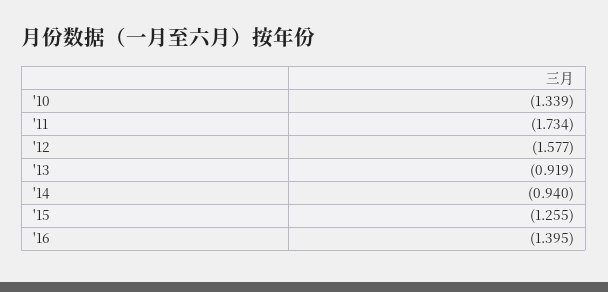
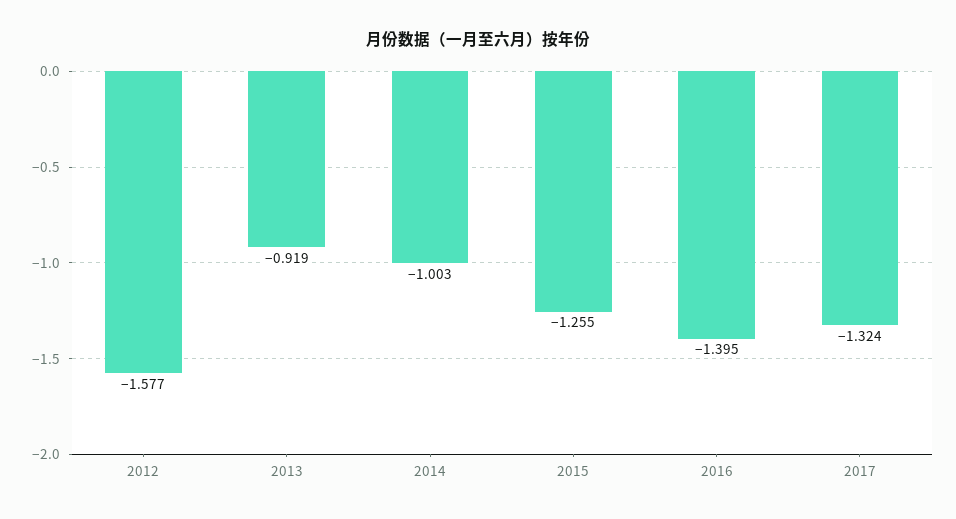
'10: -1.339 -> none
'11: -1.734 -> none
'14: -0.94 -> -1.003
2017: none -> -1.324

